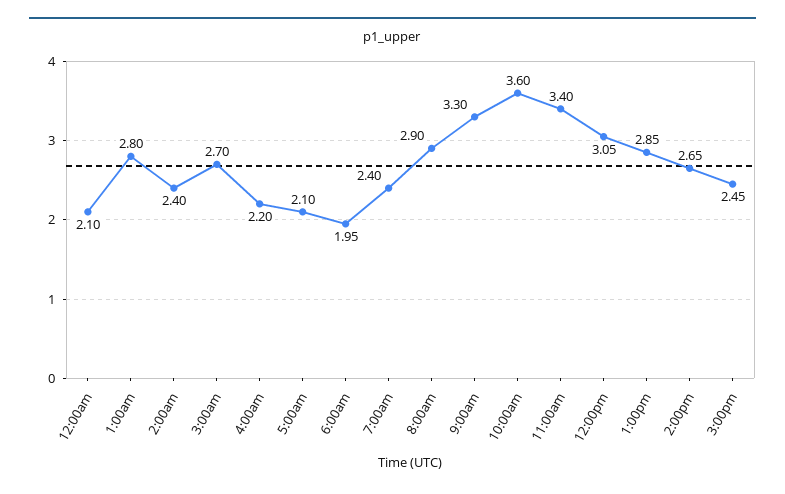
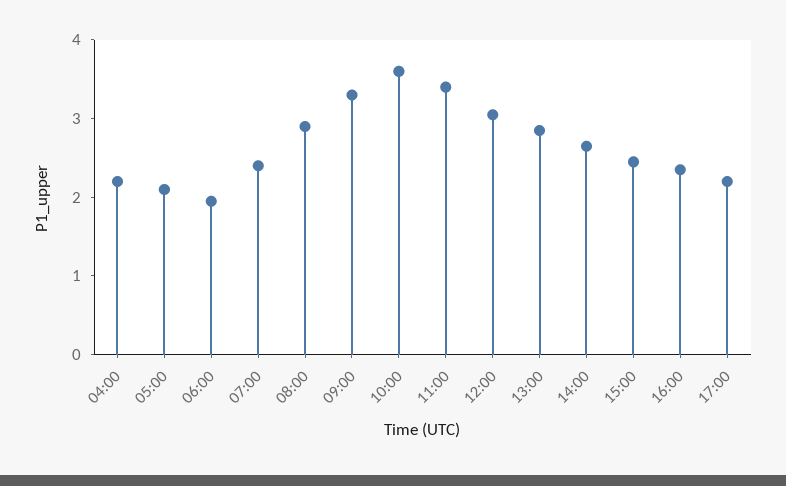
12:00am: 2.1 -> none
1:00am: 2.8 -> none
2:00am: 2.4 -> none
3:00am: 2.7 -> none
16:00: none -> 2.4
17:00: none -> 2.2

